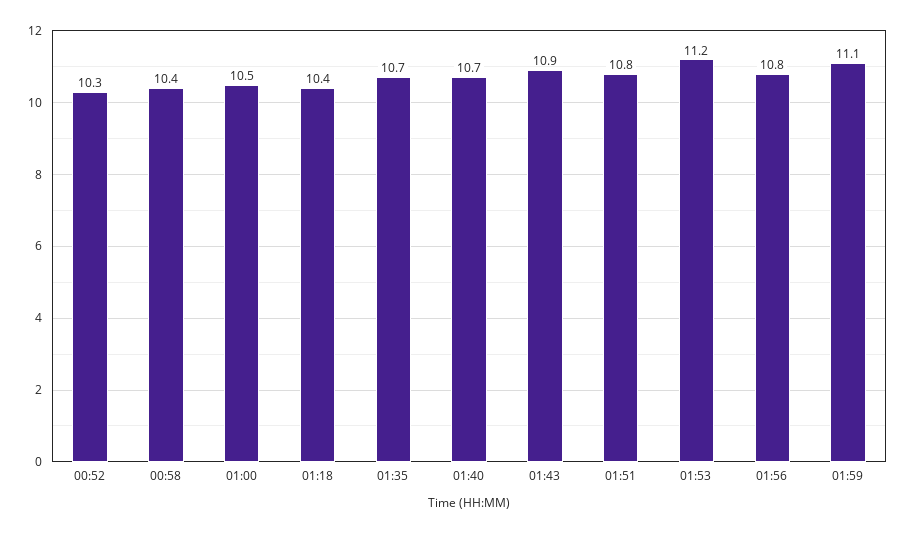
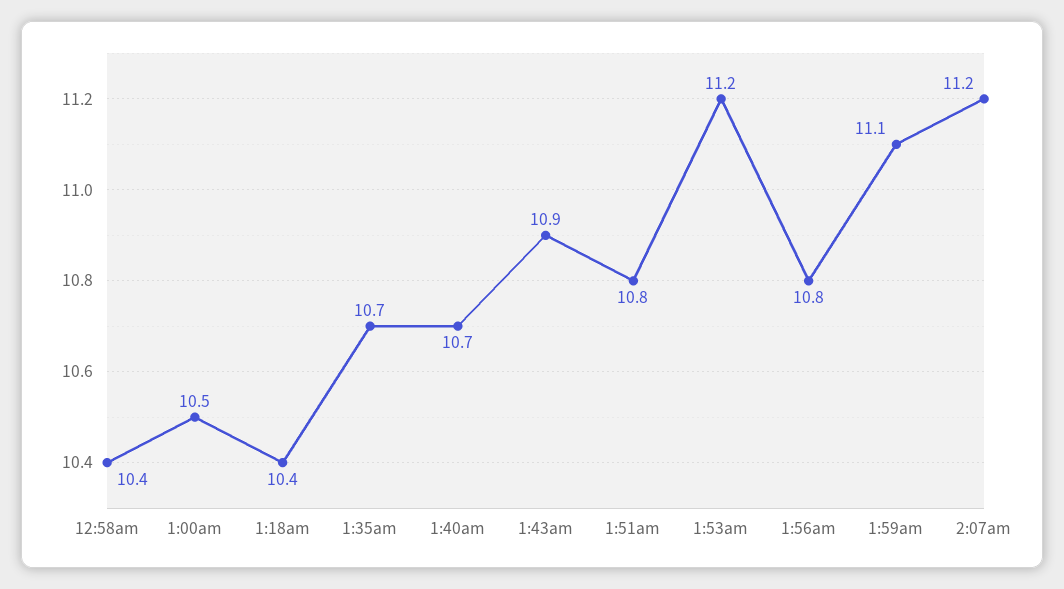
00:52: 10.3 -> none
2:07am: none -> 11.2

